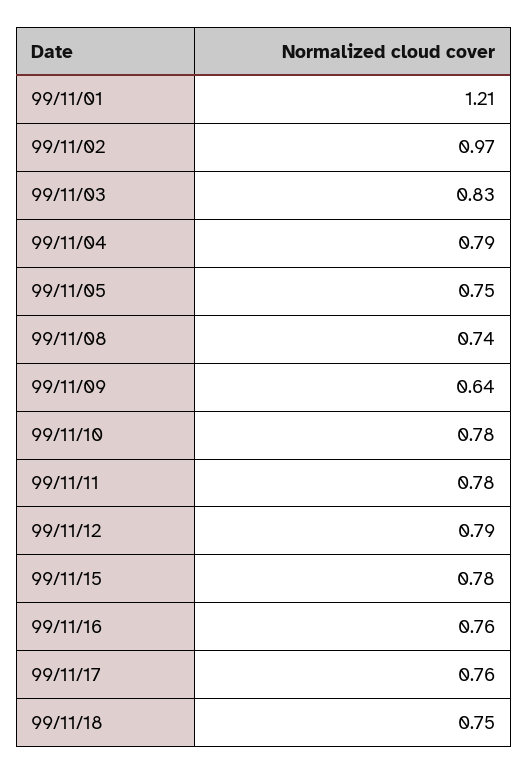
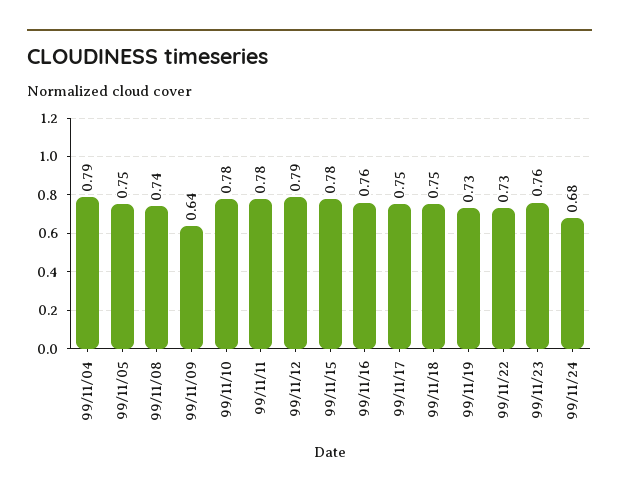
99/11/01: 1.21 -> none
99/11/02: 0.97 -> none
99/11/03: 0.83 -> none
99/11/17: 0.76 -> 0.75
99/11/19: none -> 0.73
99/11/22: none -> 0.73
99/11/23: none -> 0.76
99/11/24: none -> 0.68

